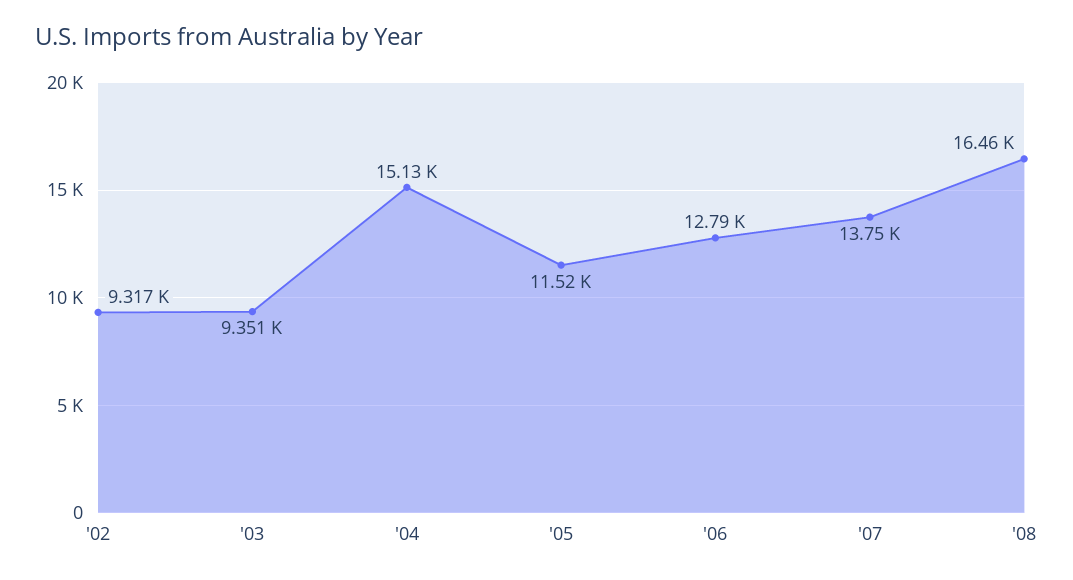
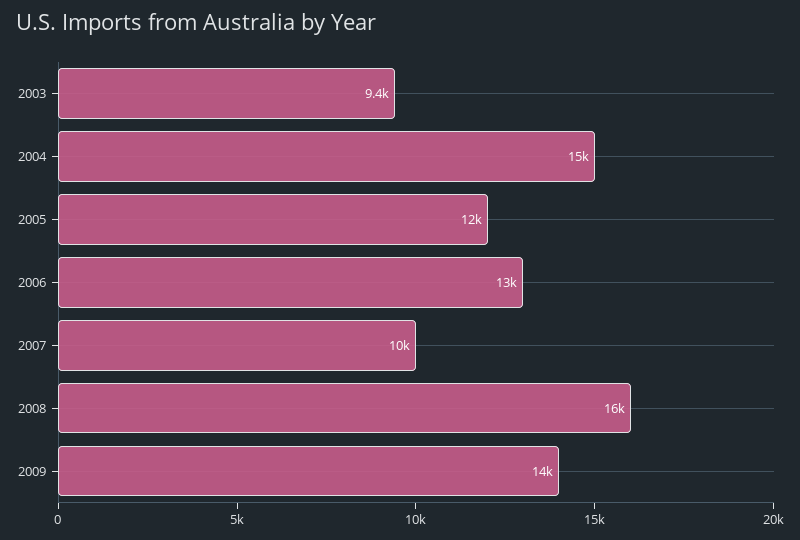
'02: 9317 -> none
'07: 13750 -> 10000
2009: none -> 14000

